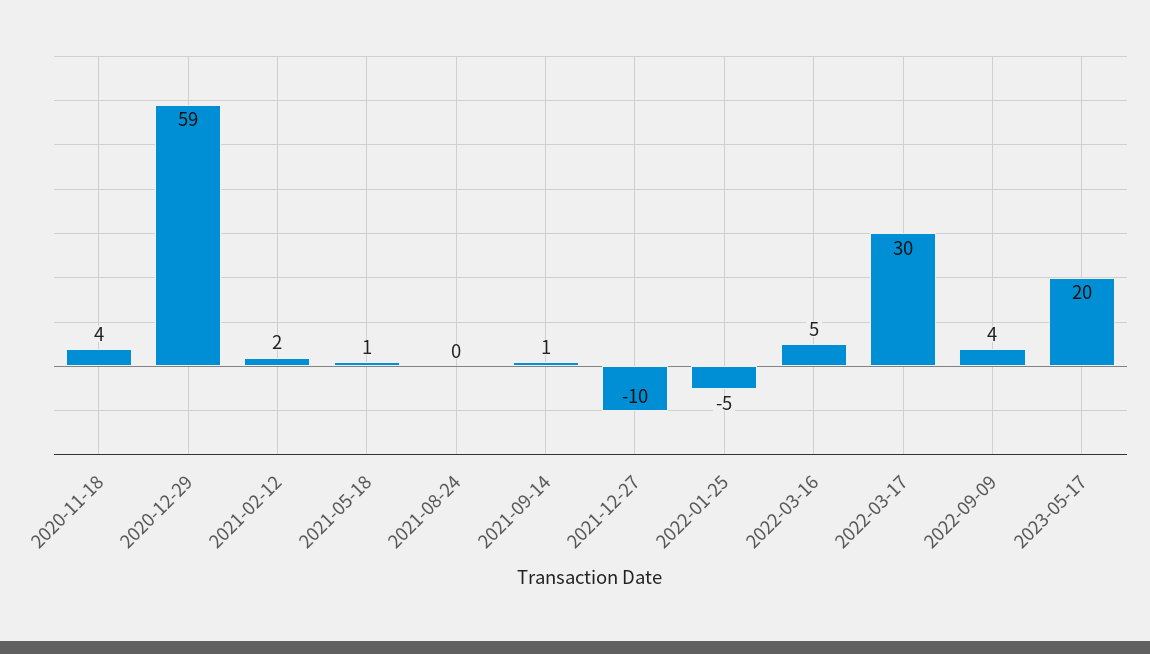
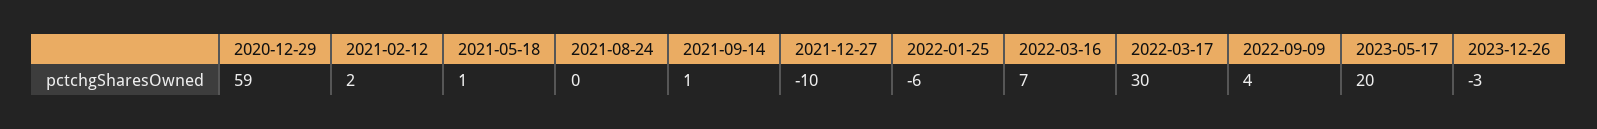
2020-11-18: 4 -> none
2022-01-25: -5 -> -6
2022-03-16: 5 -> 7
2023-12-26: none -> -3

